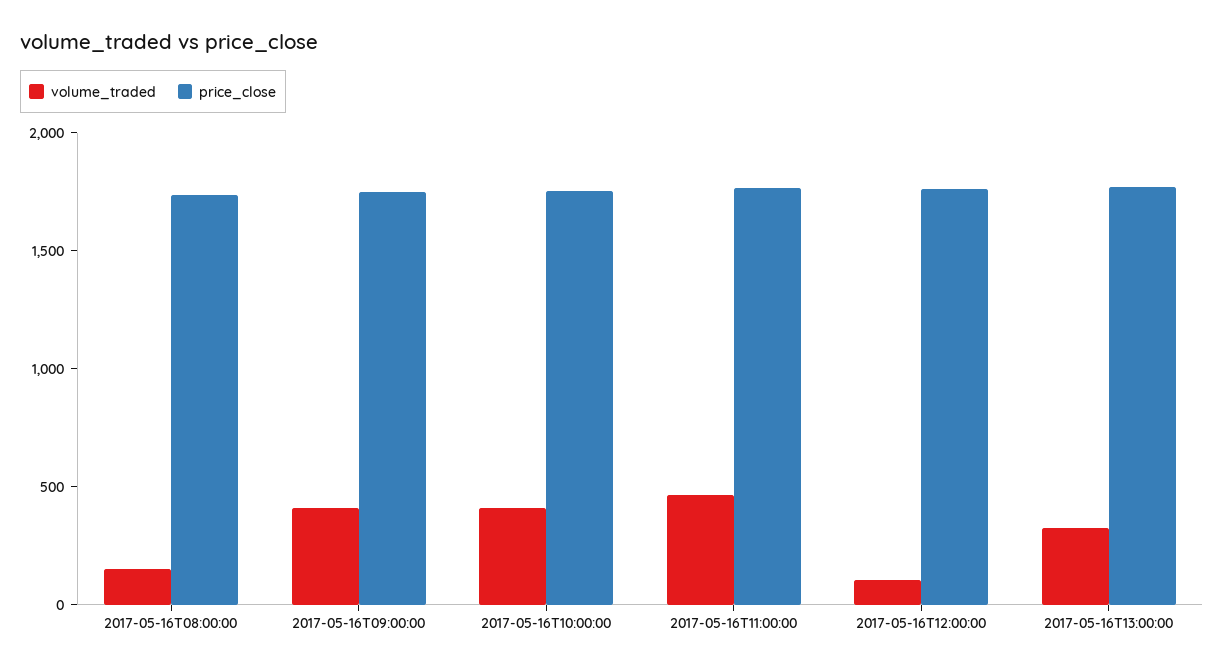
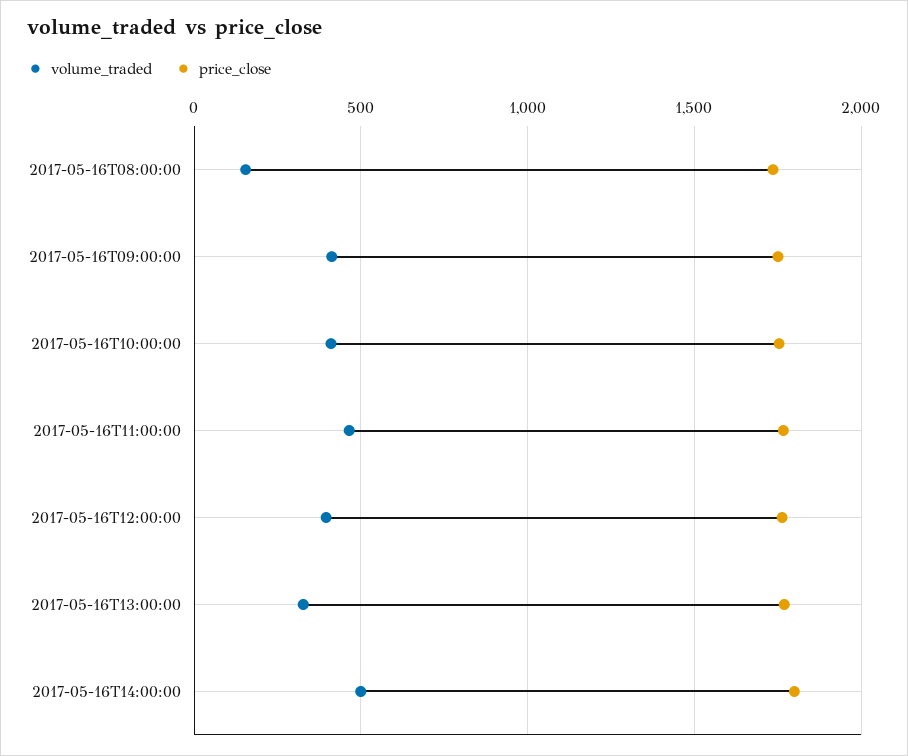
volume_traded, 2017-05-16T12:00:00: 100 -> 400
volume_traded, 2017-05-16T14:00:00: none -> 500
price_close, 2017-05-16T14:00:00: none -> 1800

